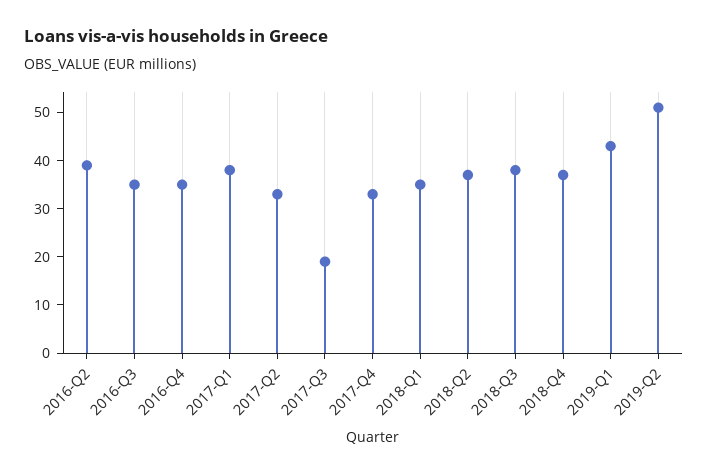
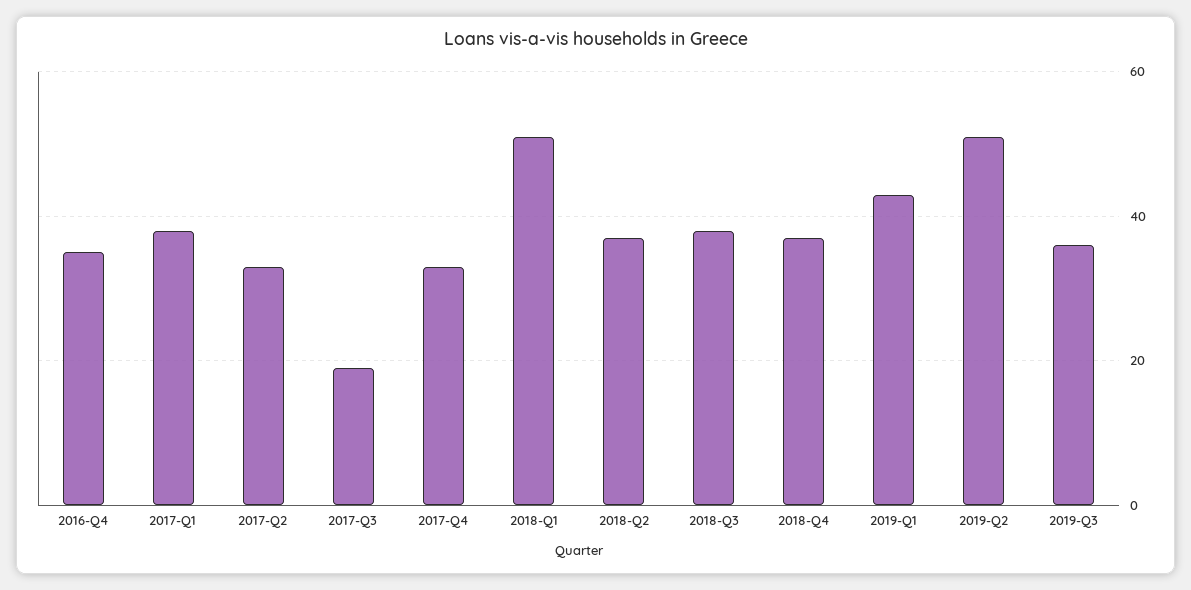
2016-Q2: 40 -> none
2016-Q3: 35 -> none
2018-Q1: 35 -> 50
2019-Q3: none -> 35

